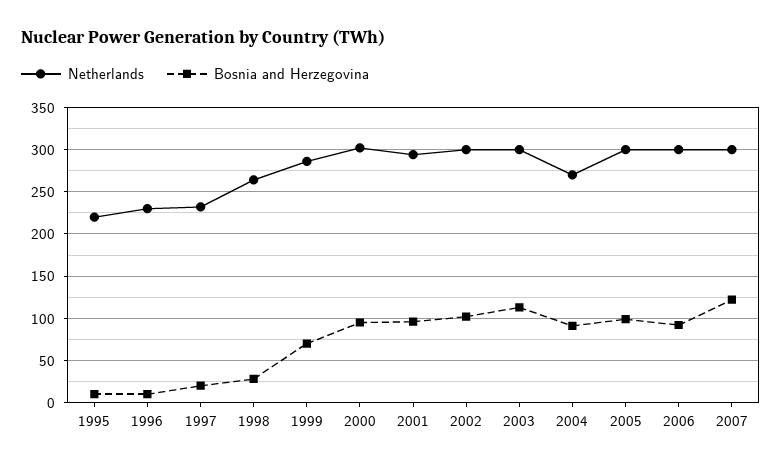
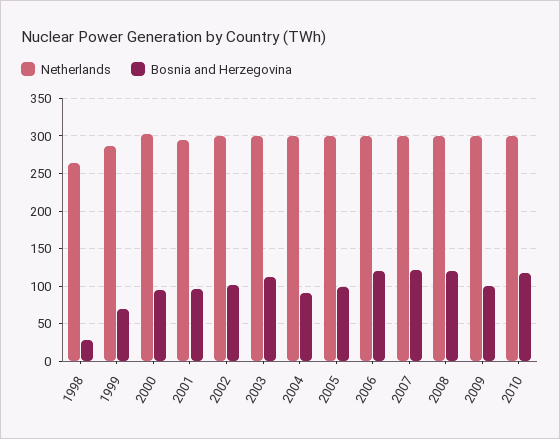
Netherlands, 1995: 220 -> none
Bosnia and Herzegovina, 1995: 10 -> none
Netherlands, 1996: 230 -> none
Bosnia and Herzegovina, 1996: 10 -> none
Netherlands, 1997: 230 -> none
Bosnia and Herzegovina, 1997: 20 -> none
Netherlands, 2004: 270 -> 300
Bosnia and Herzegovina, 2006: 90 -> 120
Netherlands, 2008: none -> 300
Bosnia and Herzegovina, 2008: none -> 120
Netherlands, 2009: none -> 300
Bosnia and Herzegovina, 2009: none -> 100
Netherlands, 2010: none -> 300
Bosnia and Herzegovina, 2010: none -> 120

